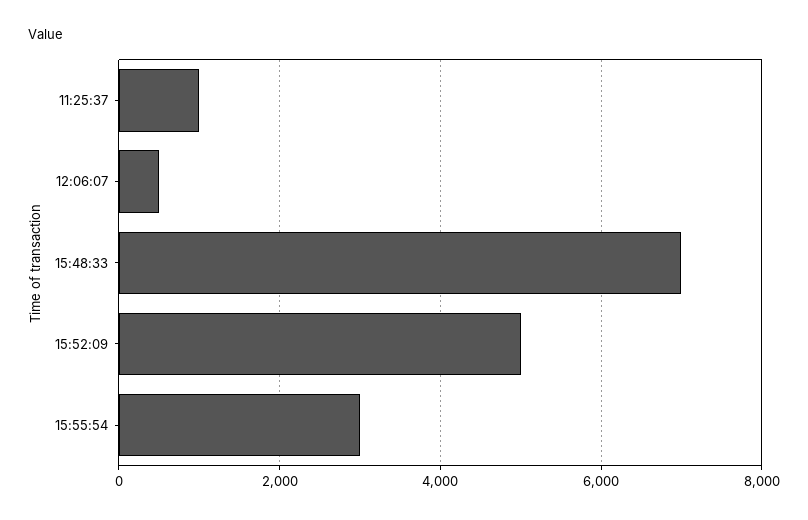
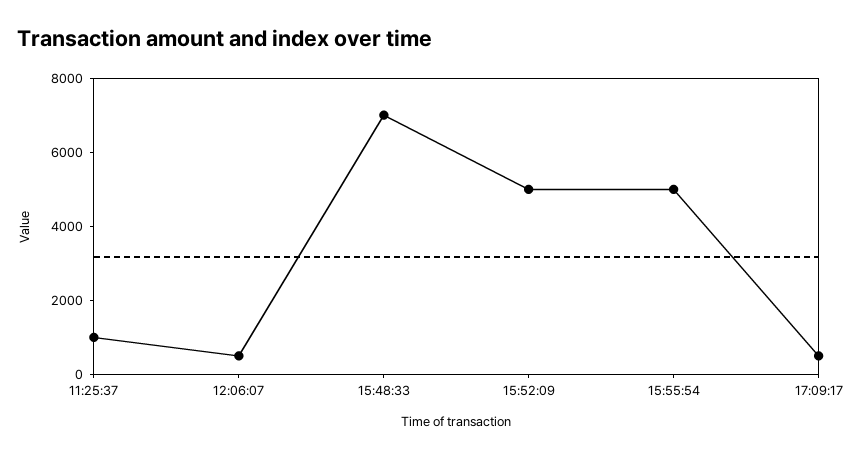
15:55:54: 3000 -> 5000
17:09:17: none -> 500

